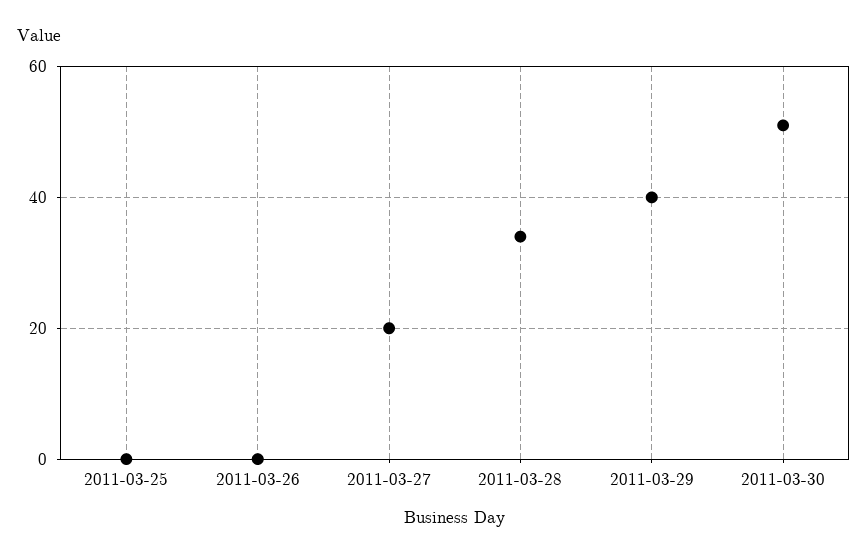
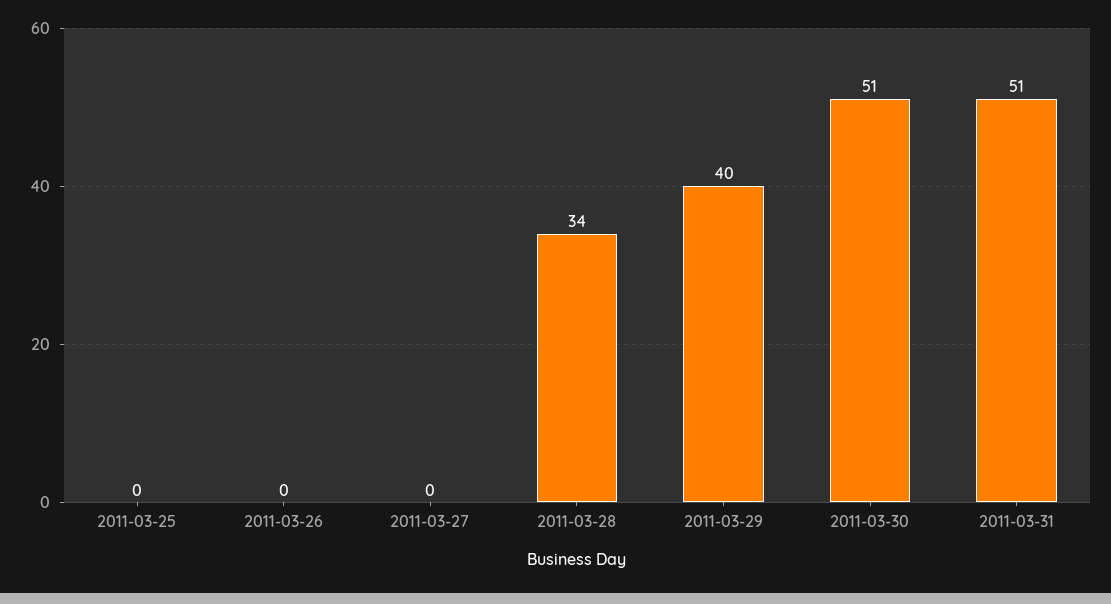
2011-03-27: 20 -> 0
2011-03-31: none -> 51

